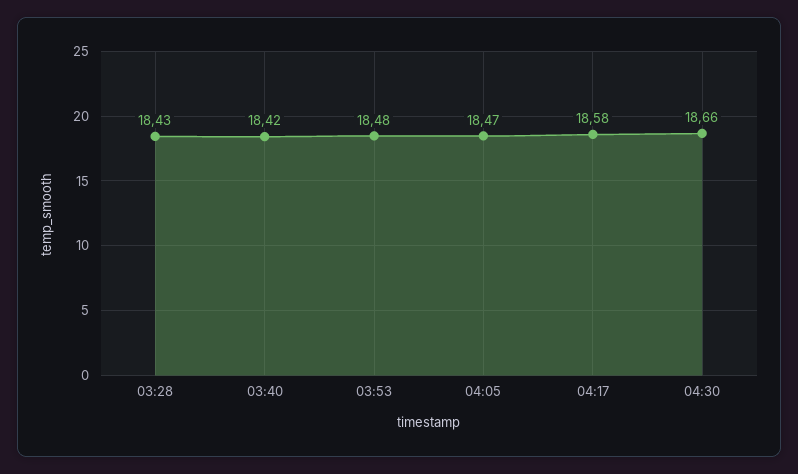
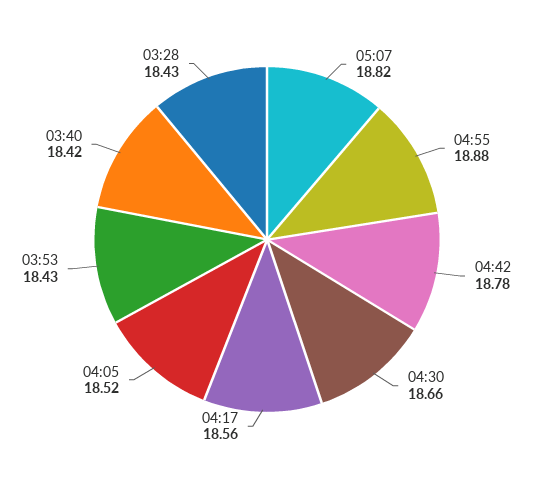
03:53: 18.48 -> 18.43
04:05: 18.47 -> 18.52
04:17: 18.58 -> 18.56
05:07: none -> 18.82
04:55: none -> 18.88
04:42: none -> 18.78

